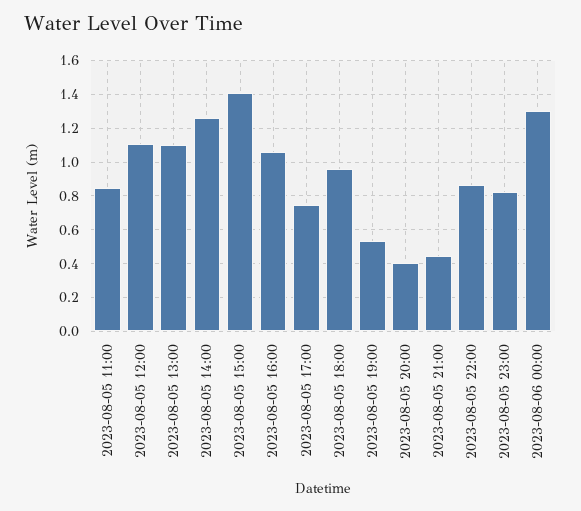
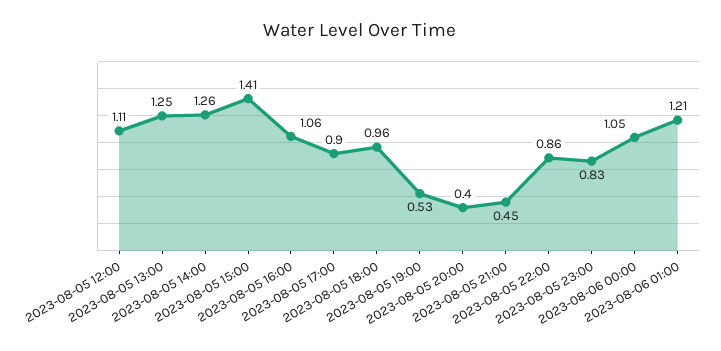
2023-08-05 11:00: 0.85 -> none
2023-08-05 13:00: 1.1 -> 1.25
2023-08-05 17:00: 0.75 -> 0.9
2023-08-06 00:00: 1.3 -> 1.05
2023-08-06 01:00: none -> 1.21

